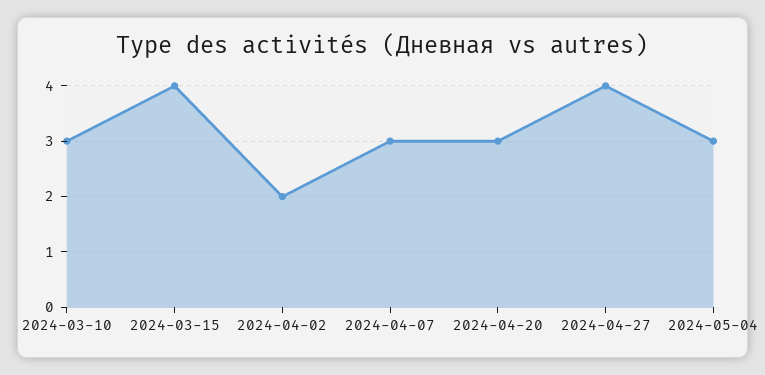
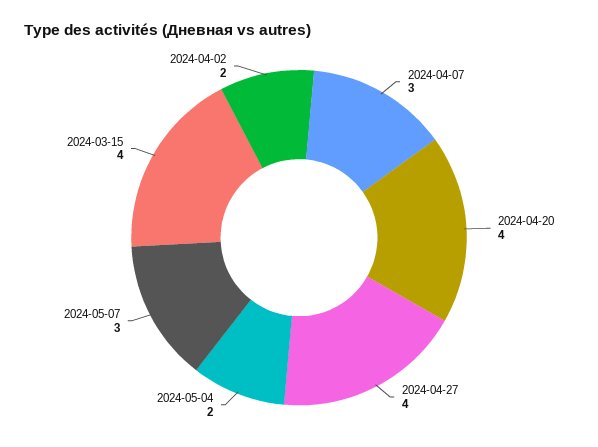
2024-03-10: 3 -> none
2024-04-20: 3 -> 4
2024-05-04: 3 -> 2
2024-05-07: none -> 3

